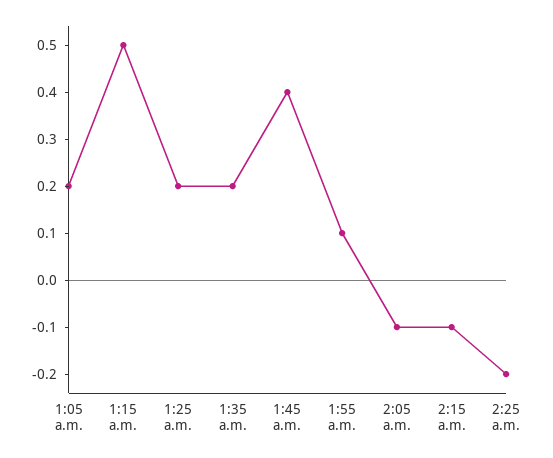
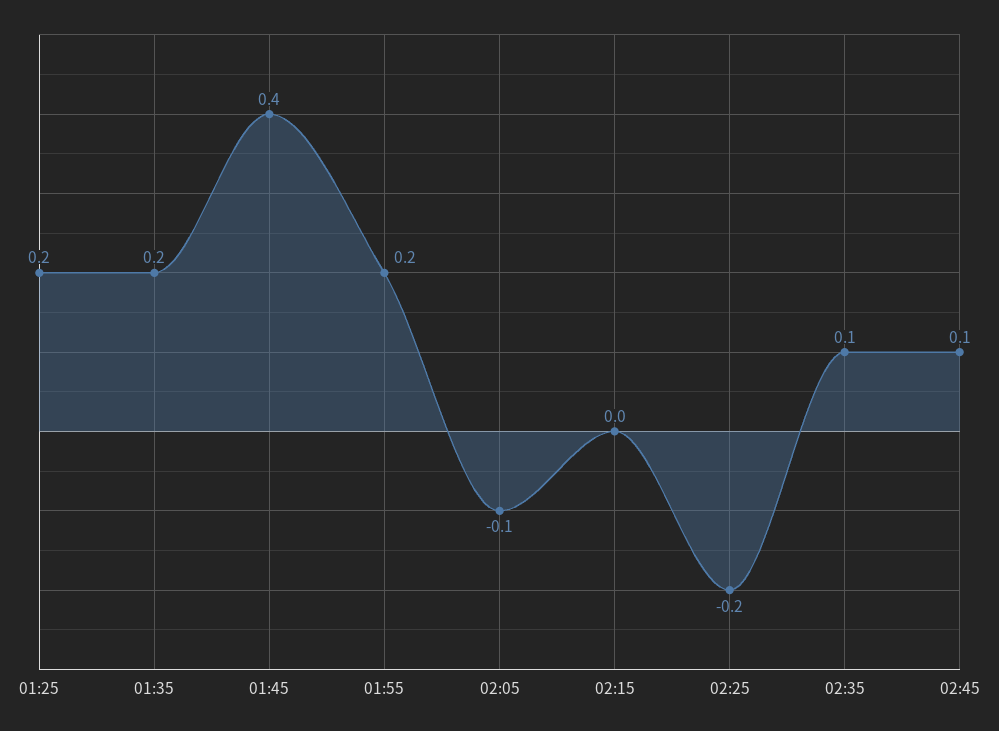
1:05 a.m.: 0.2 -> none
1:15 a.m.: 0.5 -> none
1:55 a.m.: 0.1 -> 0.2
2:15 a.m.: -0.1 -> 0
02:35: none -> 0.1
02:45: none -> 0.1

